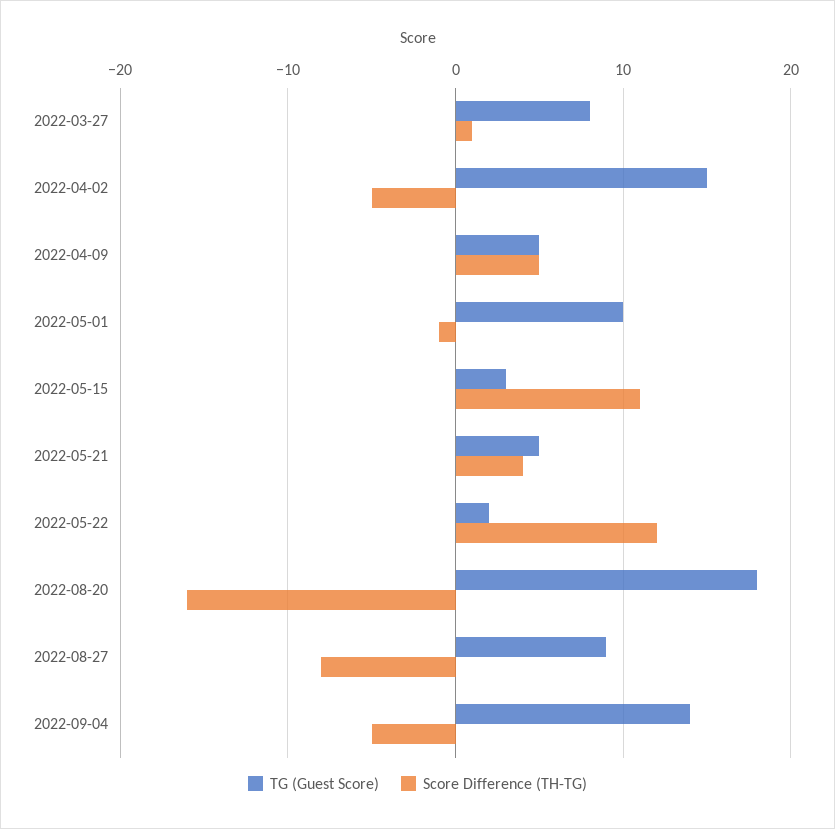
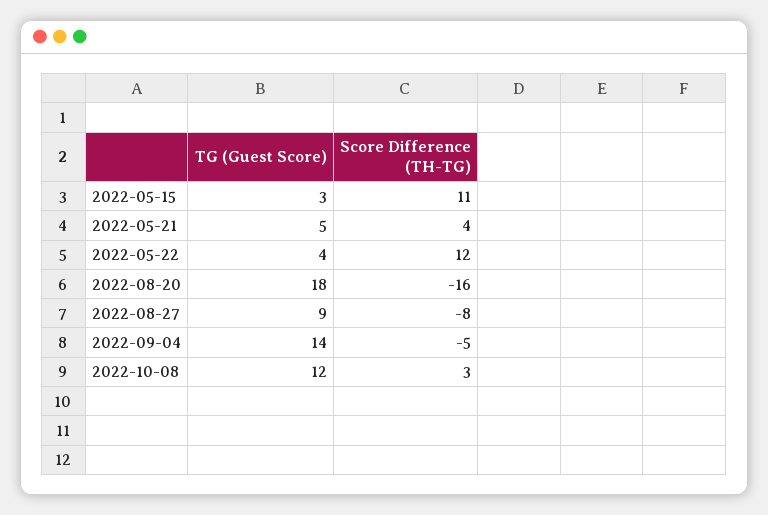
TG (Guest Score), 2022-03-27: 8 -> none
Score Difference (TH-TG), 2022-03-27: 1 -> none
TG (Guest Score), 2022-04-02: 15 -> none
Score Difference (TH-TG), 2022-04-02: -5 -> none
TG (Guest Score), 2022-04-09: 5 -> none
Score Difference (TH-TG), 2022-04-09: 5 -> none
TG (Guest Score), 2022-05-01: 10 -> none
Score Difference (TH-TG), 2022-05-01: -1 -> none
TG (Guest Score), 2022-05-22: 2 -> 4
TG (Guest Score), 2022-10-08: none -> 12
Score Difference (TH-TG), 2022-10-08: none -> 3

